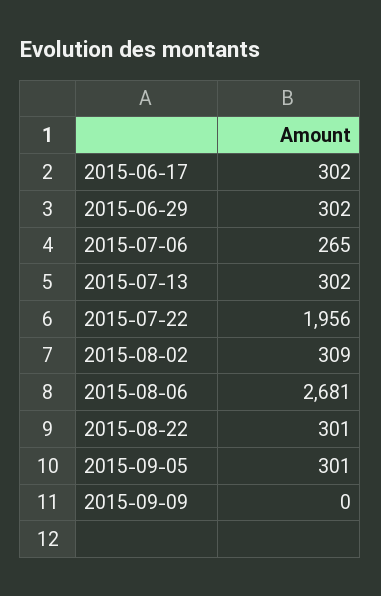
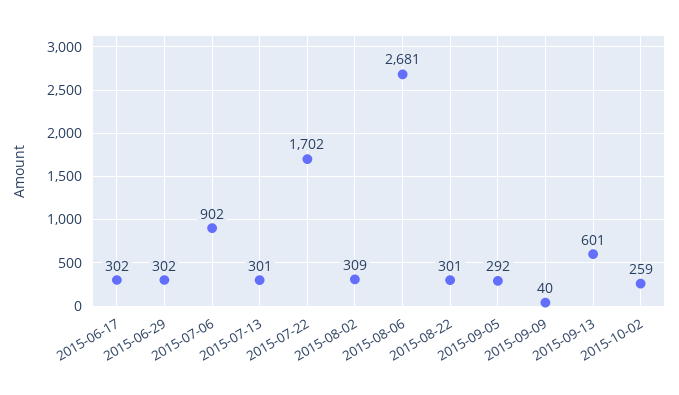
2015-07-06: 265 -> 902
2015-07-13: 302 -> 301
2015-07-22: 1956 -> 1702
2015-09-05: 301 -> 292
2015-09-09: 0 -> 40
2015-09-13: none -> 601
2015-10-02: none -> 259

